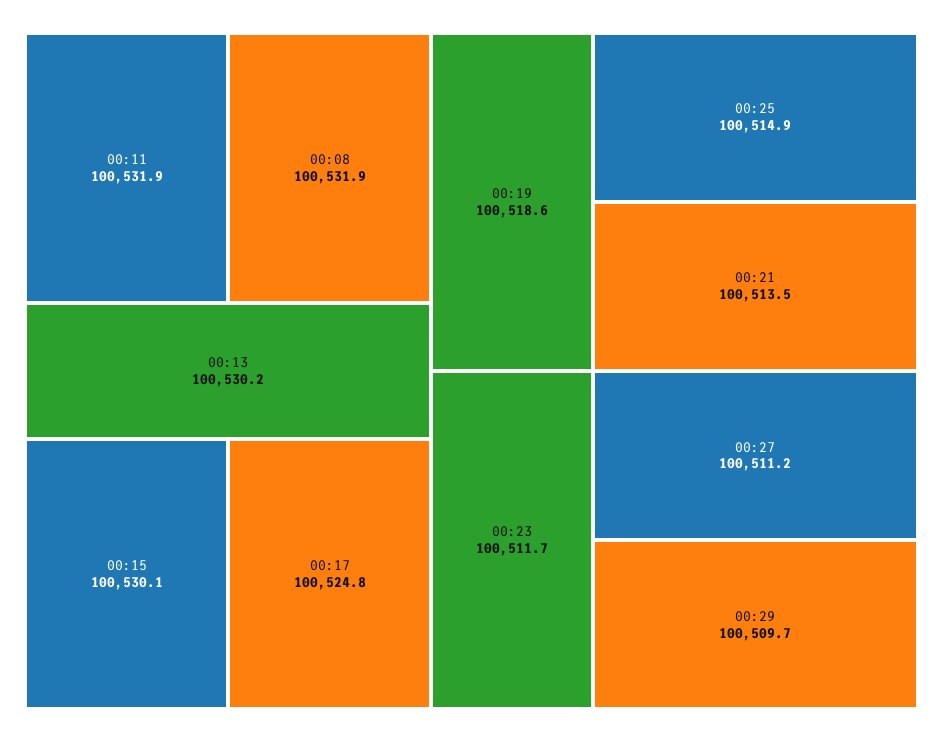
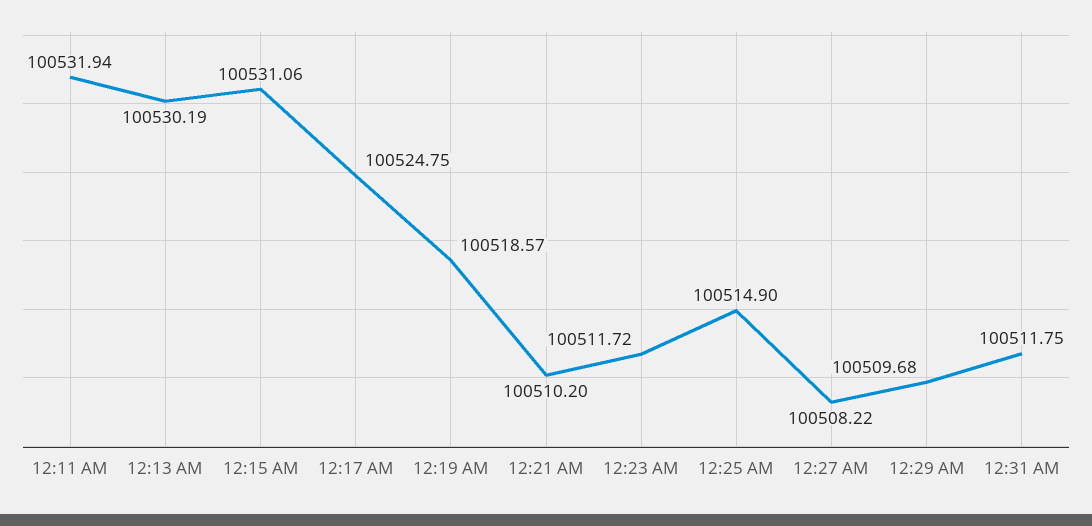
00:08: 100531.9 -> none
00:15: 100530.1 -> 100531.06
00:21: 100513.5 -> 100510.2
00:27: 100511.2 -> 100508.22
12:31 AM: none -> 100511.75

